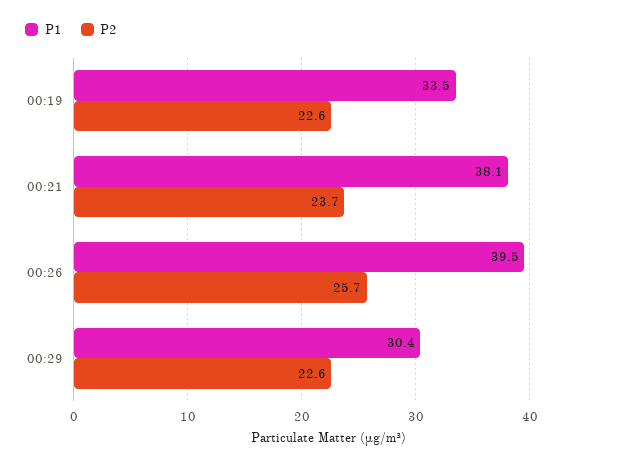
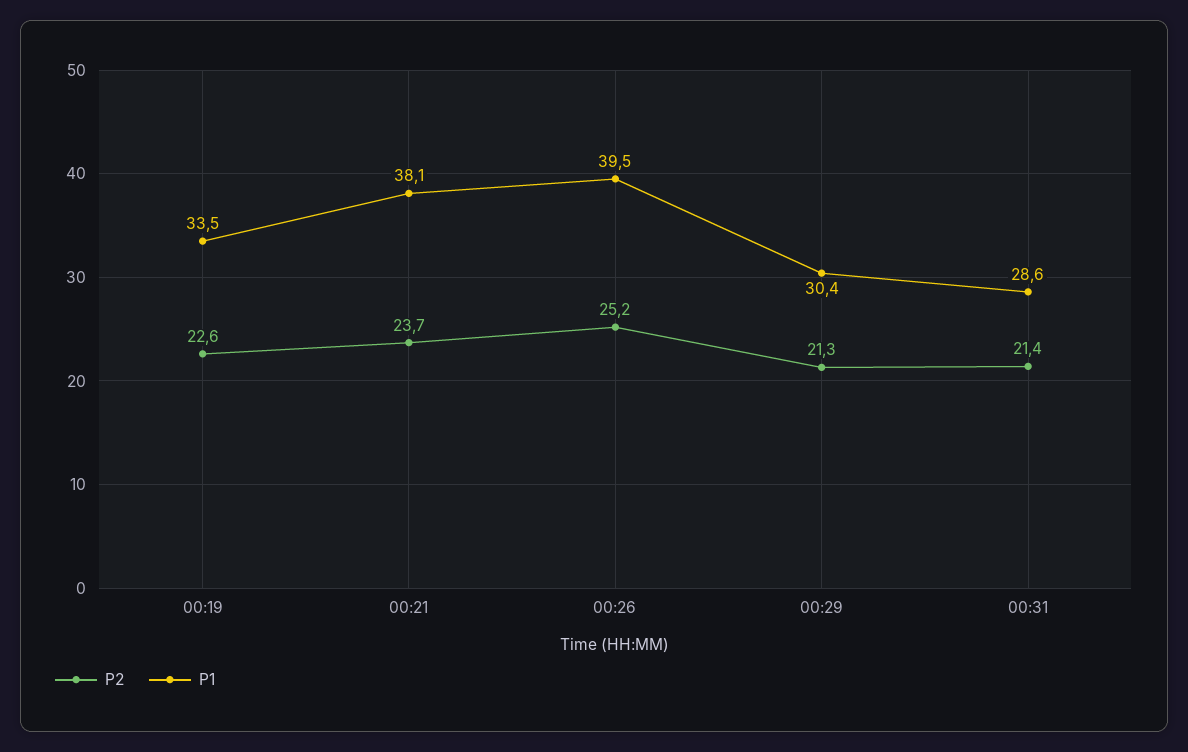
P2, 00:26: 25.7 -> 25.2
P2, 00:29: 22.6 -> 21.3
P2, 00:31: none -> 21.4
P1, 00:31: none -> 28.6

